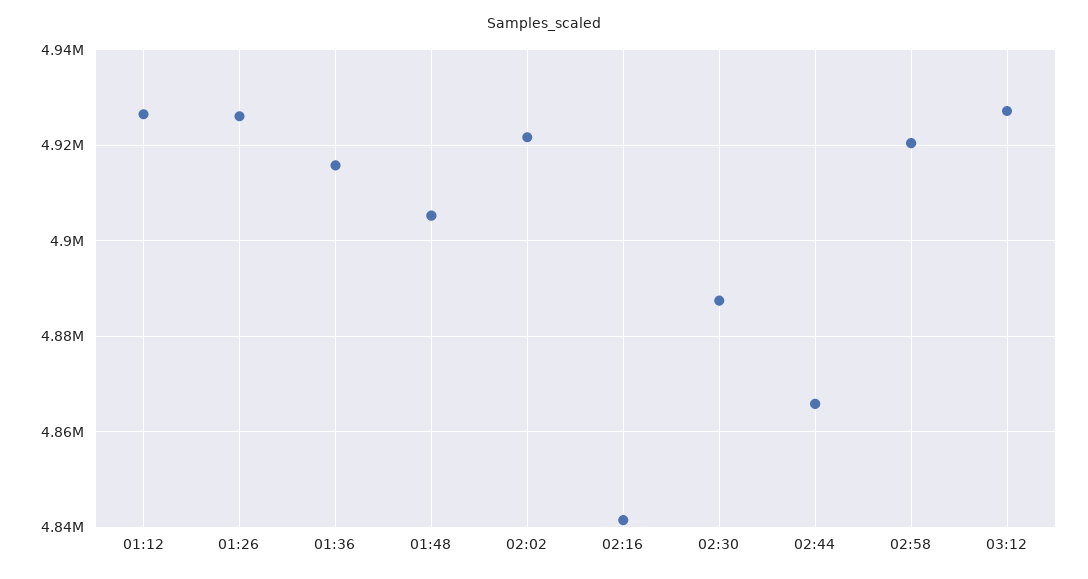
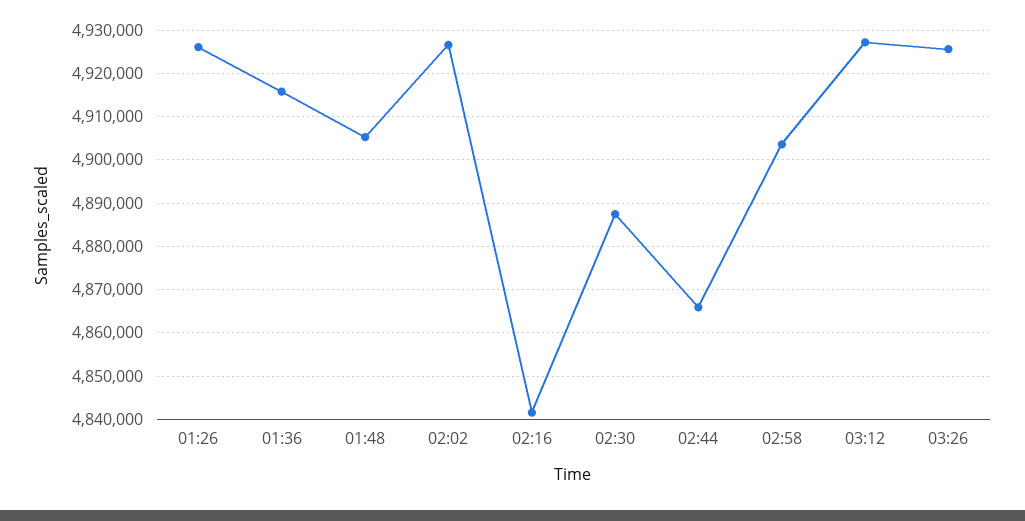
01:12: 4926000 -> none
02:02: 4922000 -> 4926000
02:58: 4920000 -> 4904000
03:26: none -> 4926000

